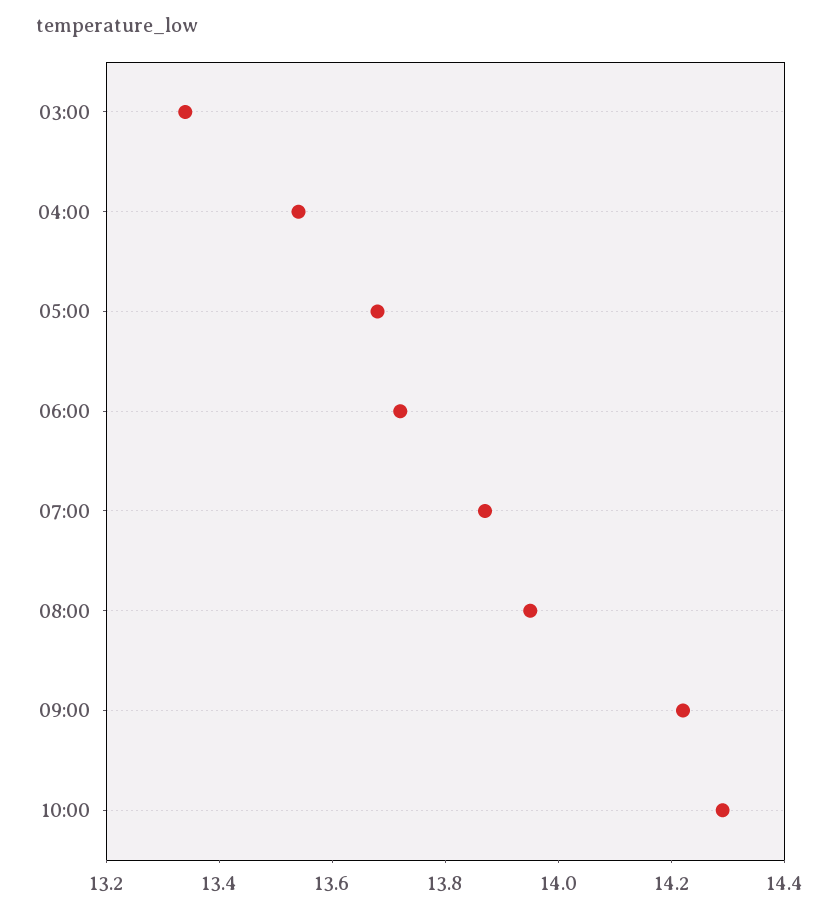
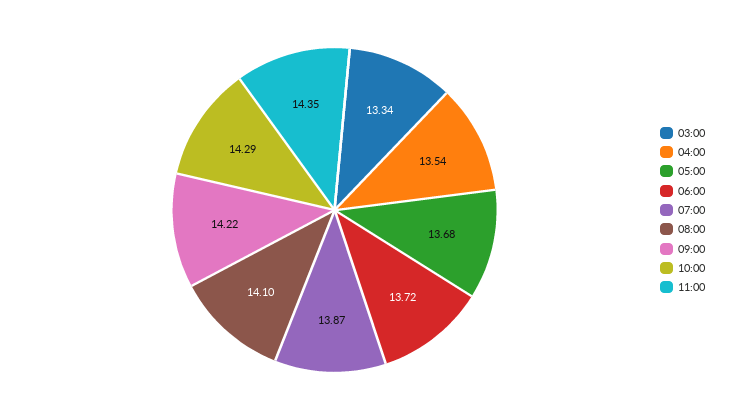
08:00: 13.95 -> 14.1
11:00: none -> 14.35

